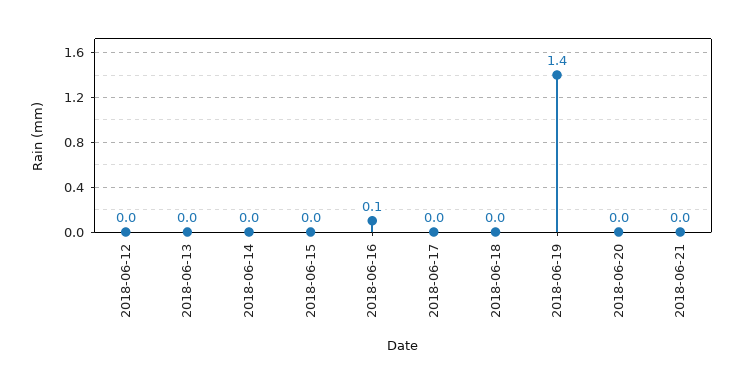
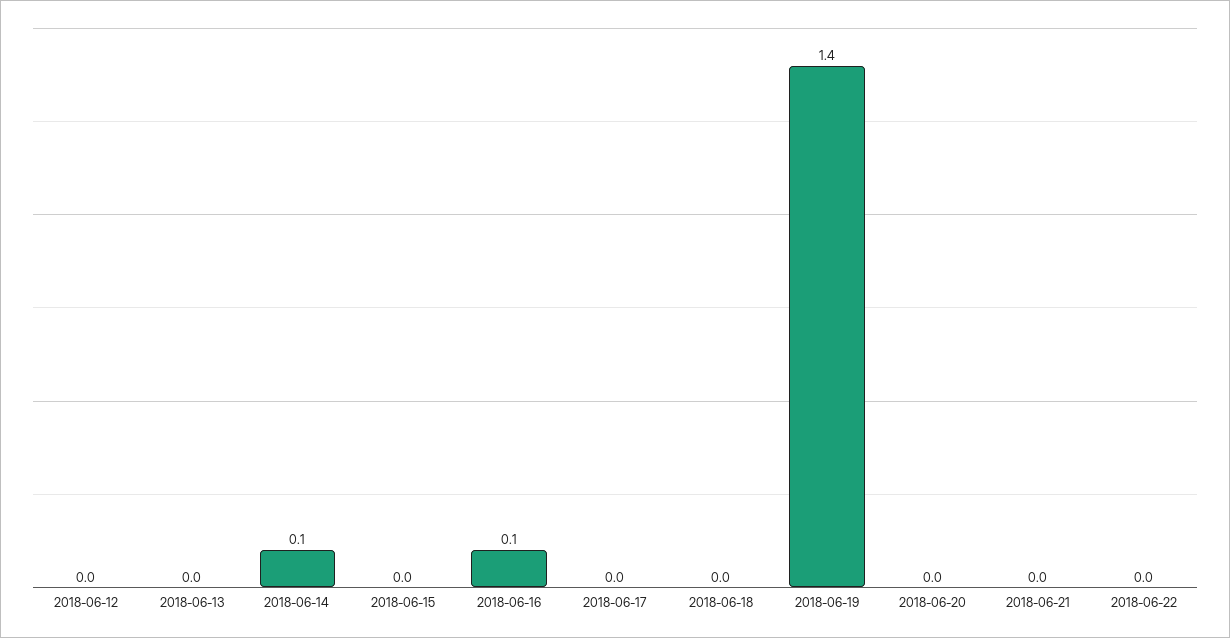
2018-06-14: 0 -> 0.1
2018-06-22: none -> 0

